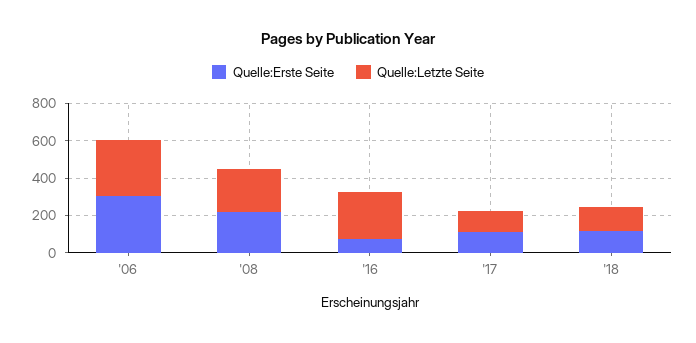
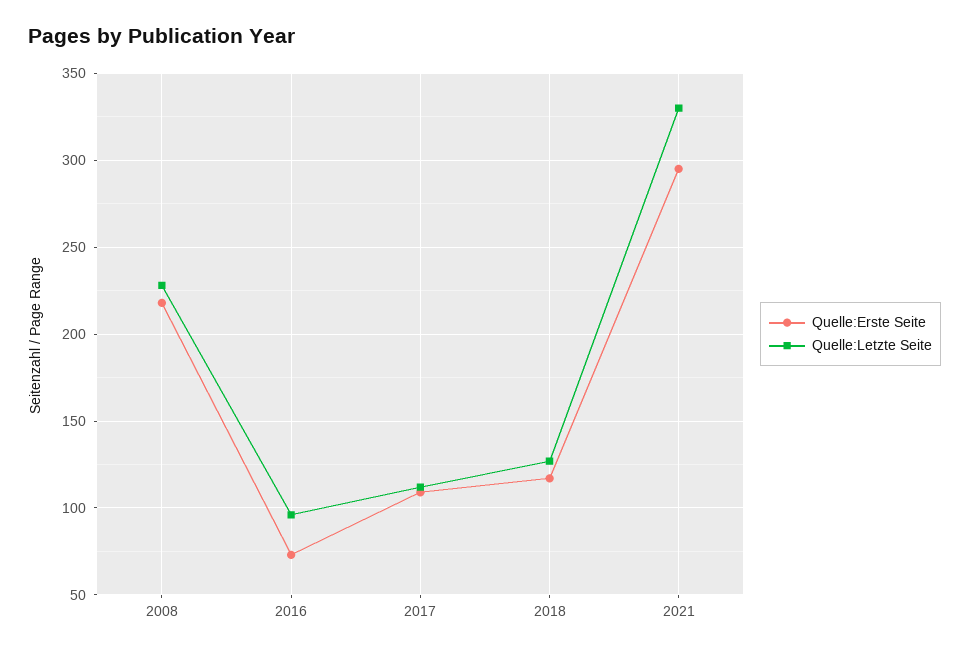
Quelle:Erste Seite, '06: 300 -> none
Quelle:Letzte Seite, '06: 300 -> none
Quelle:Letzte Seite, '16: 250 -> 95
Quelle:Erste Seite, 2021: none -> 295
Quelle:Letzte Seite, 2021: none -> 330

